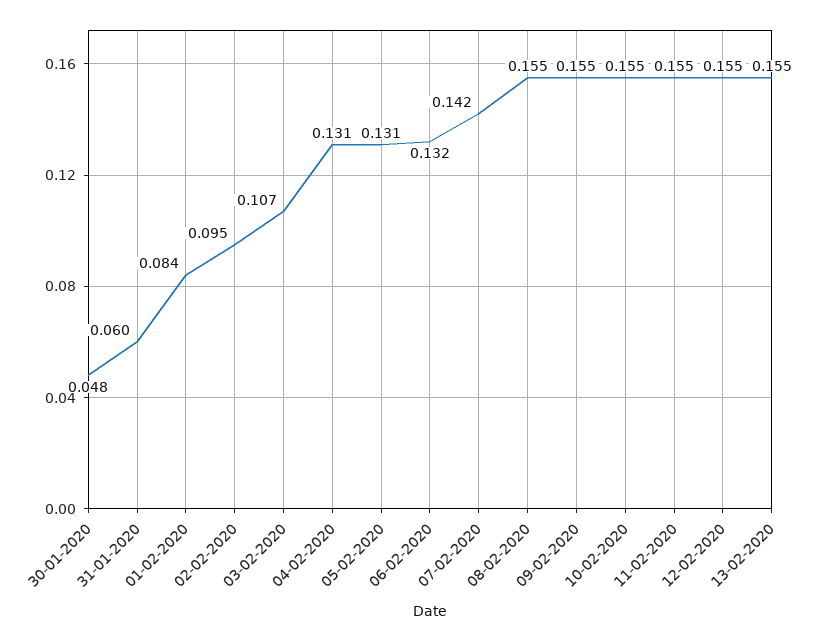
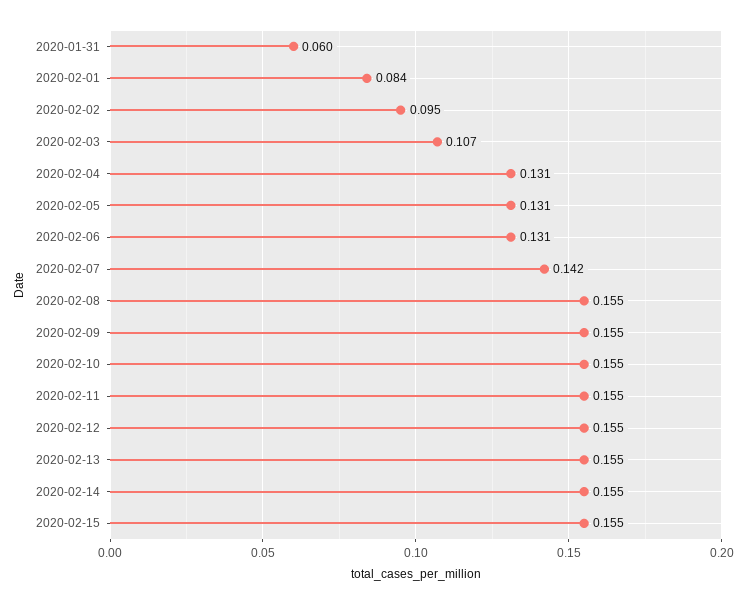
30-01-2020: 0.048 -> none
06-02-2020: 0.132 -> 0.131
2020-02-14: none -> 0.155
2020-02-15: none -> 0.155

